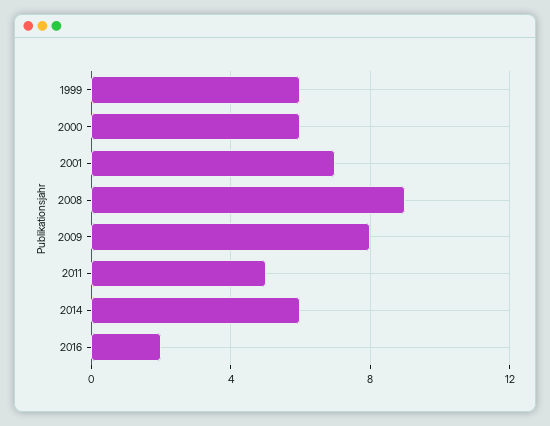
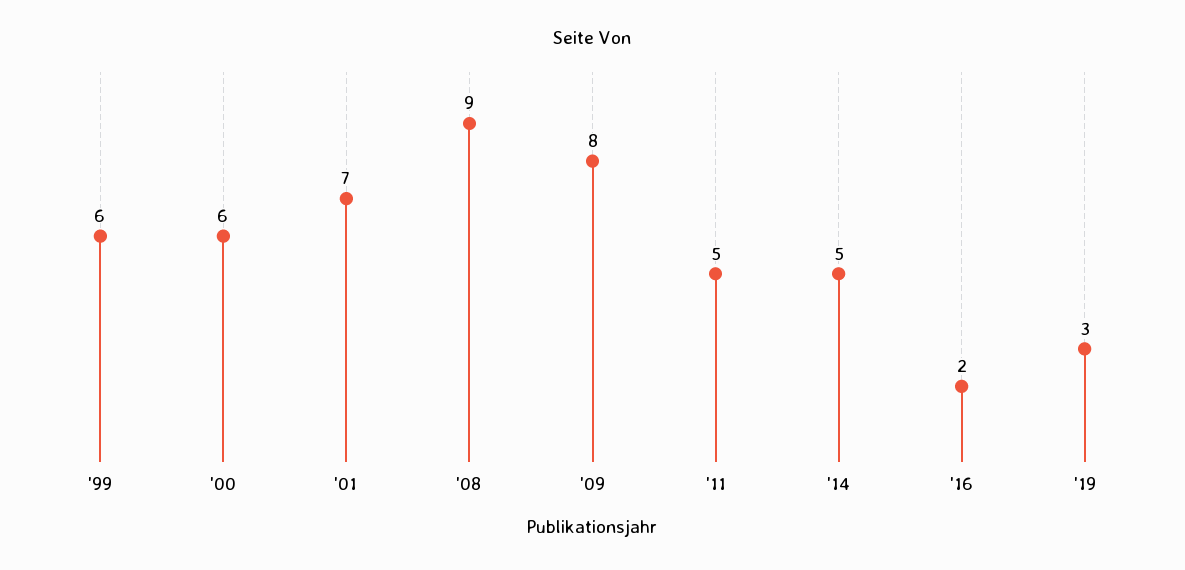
2014: 6 -> 5
'19: none -> 3

